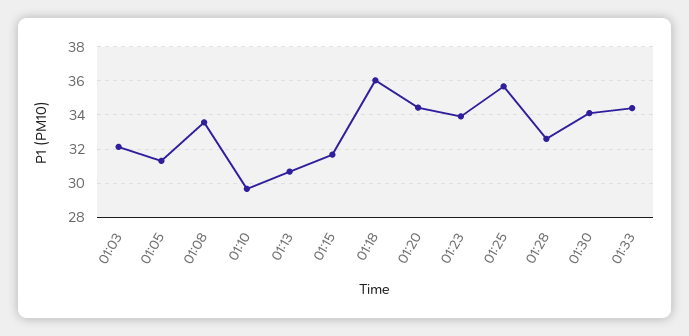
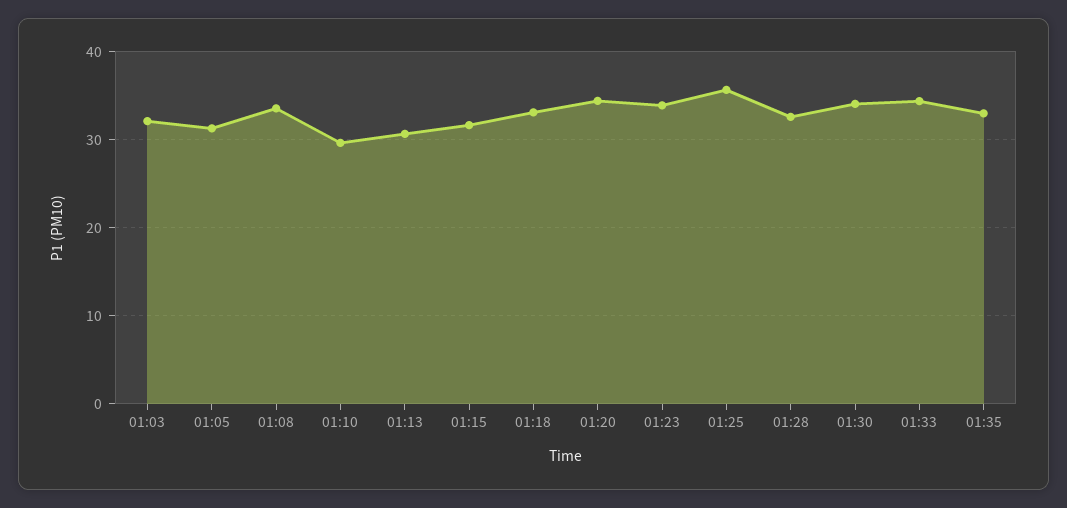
01:18: 36 -> 33
01:35: none -> 33

